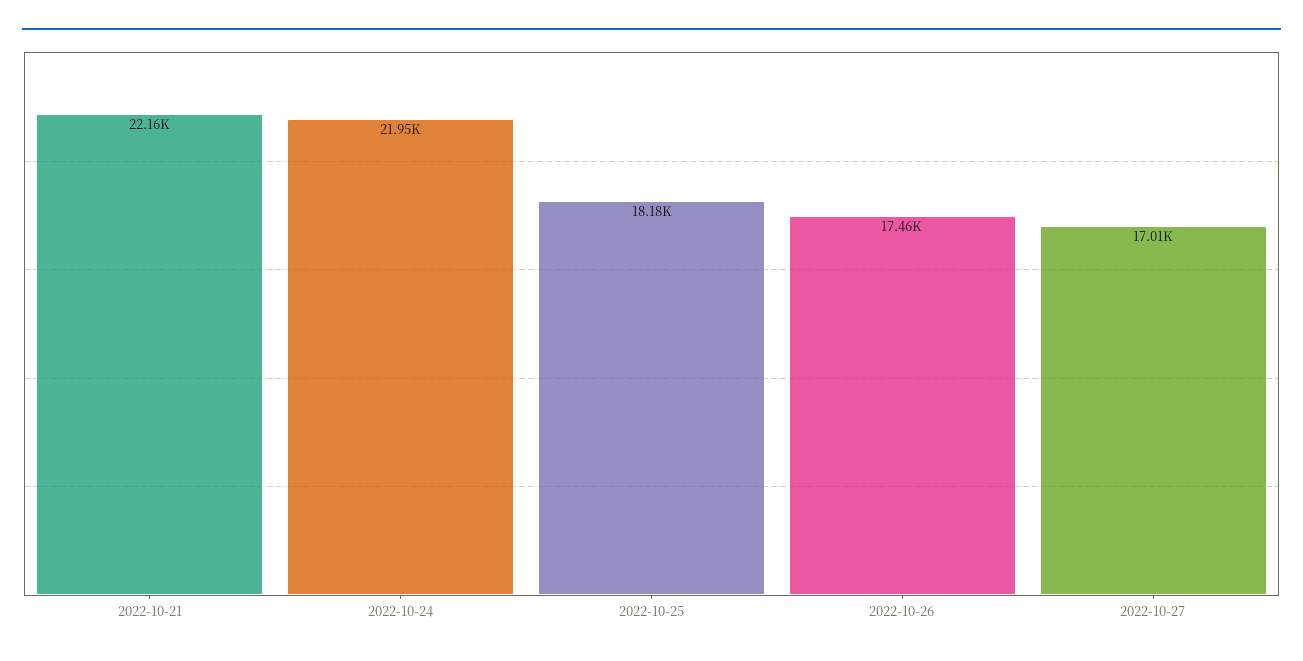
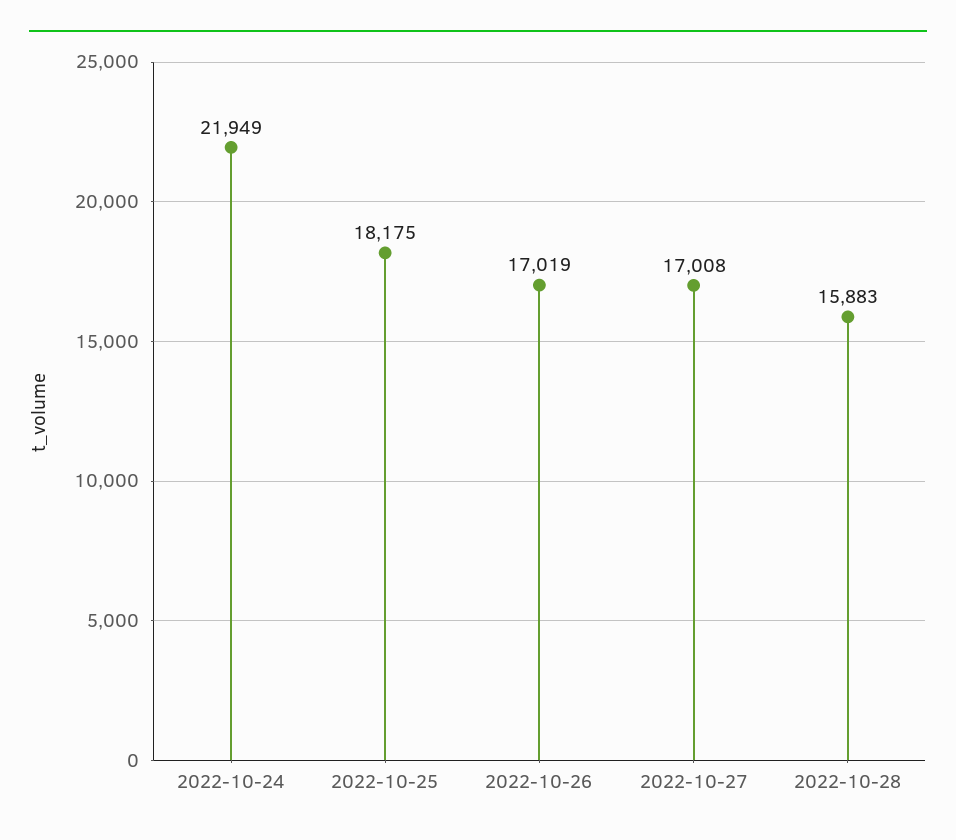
2022-10-21: 22160 -> none
2022-10-26: 17460 -> 17019
2022-10-28: none -> 15883

